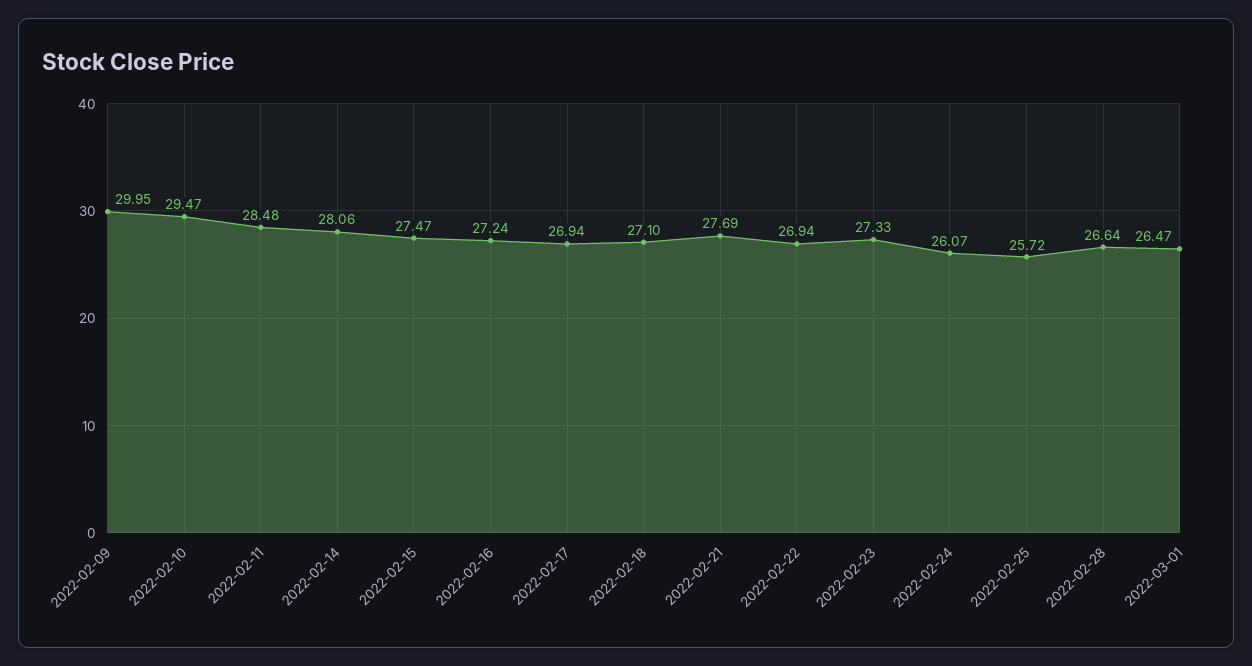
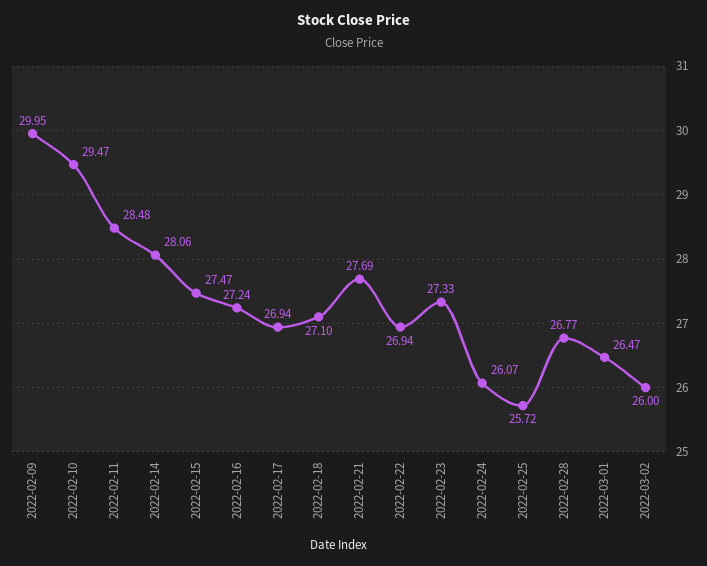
2022-02-28: 26.64 -> 26.77
2022-03-02: none -> 26

